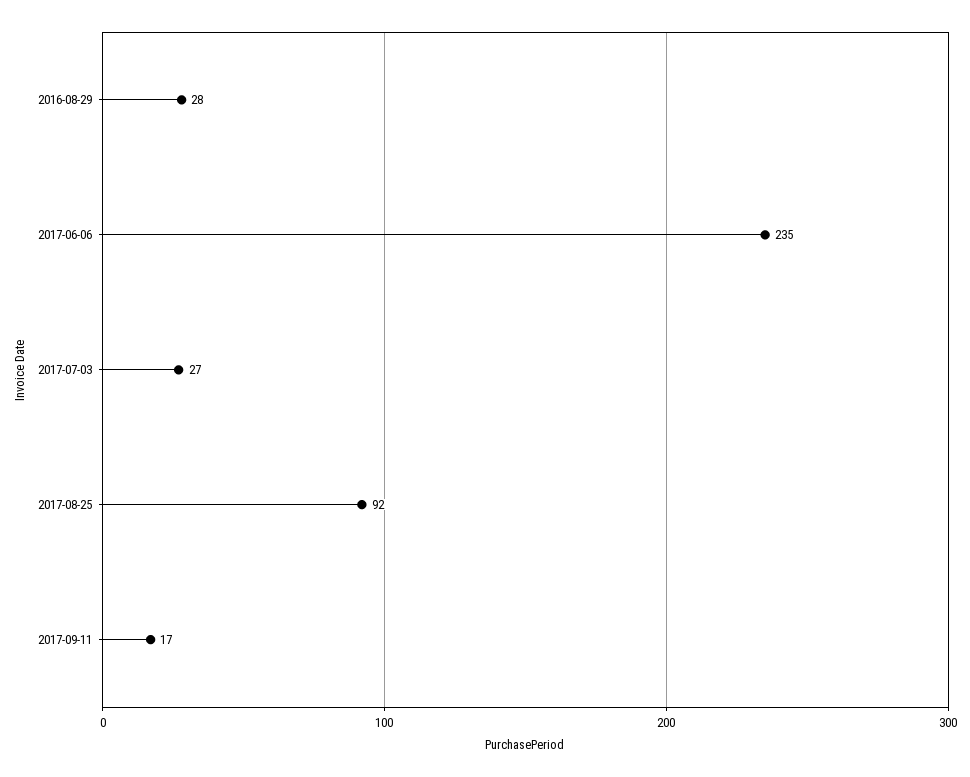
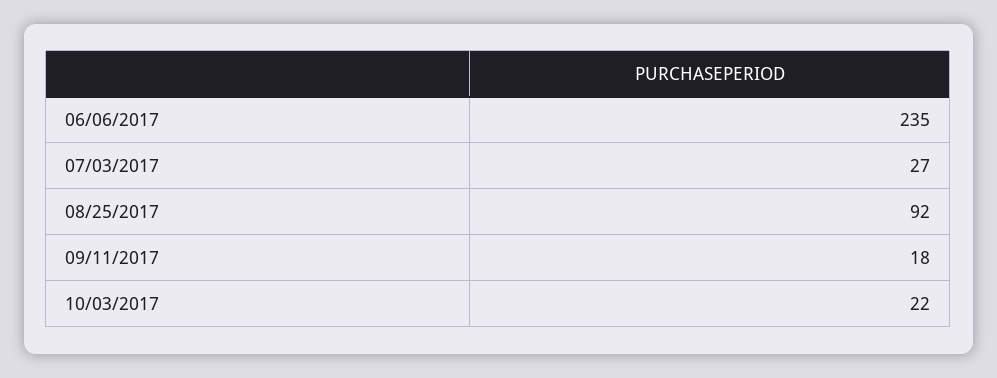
2016-08-29: 28 -> none
2017-09-11: 17 -> 18
10/03/2017: none -> 22

